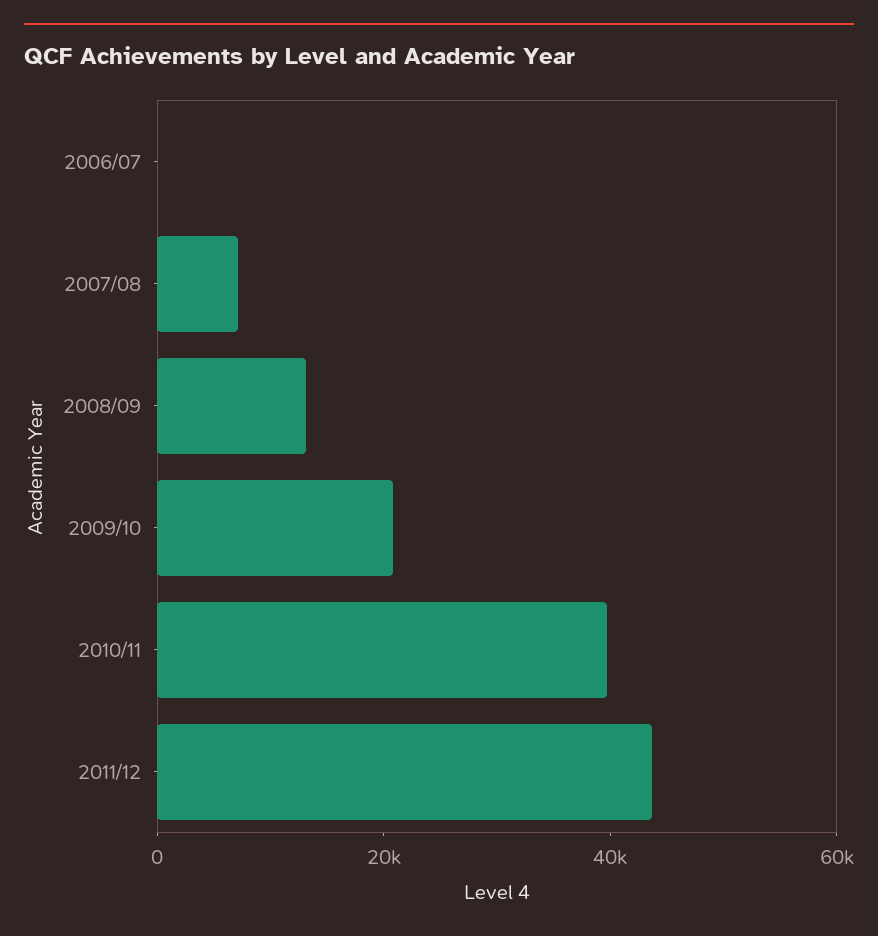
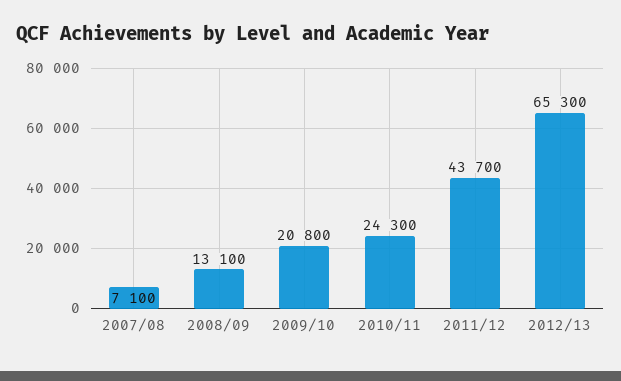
2006/07: 0 -> none
2010/11: 40000 -> 24300
2012/13: none -> 65300

